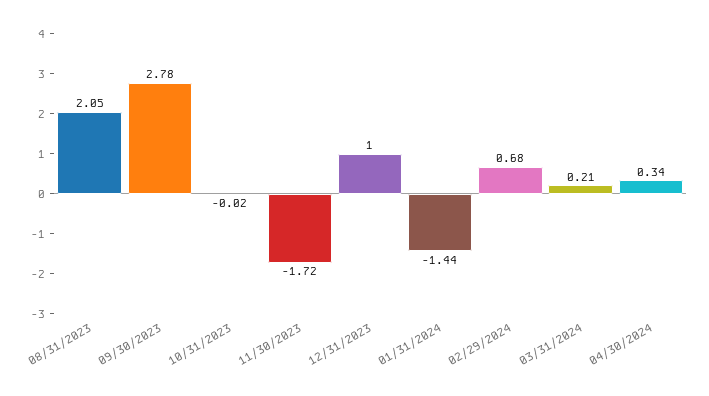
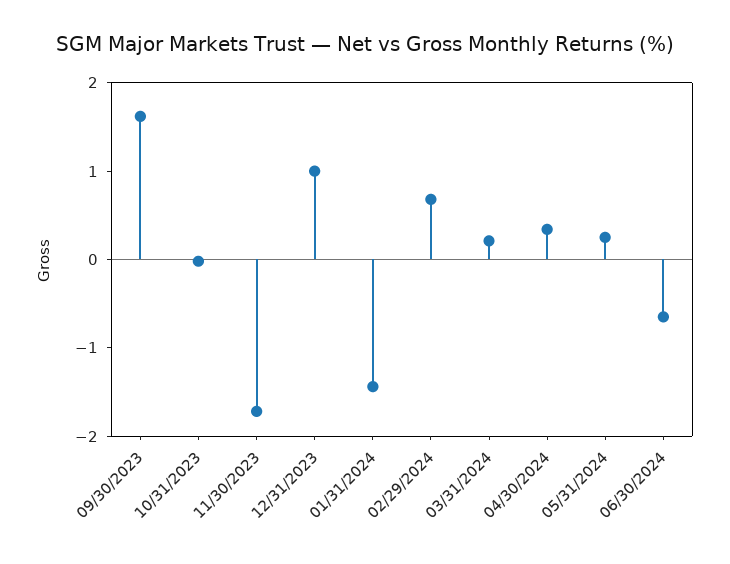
08/31/2023: 2.05 -> none
09/30/2023: 2.78 -> 1.6
05/31/2024: none -> 0.2
06/30/2024: none -> -0.6

